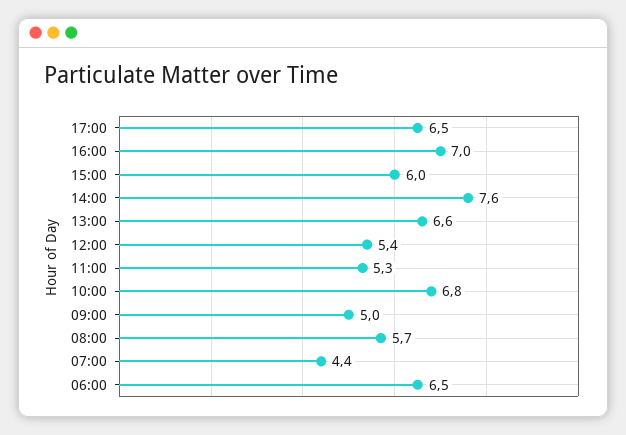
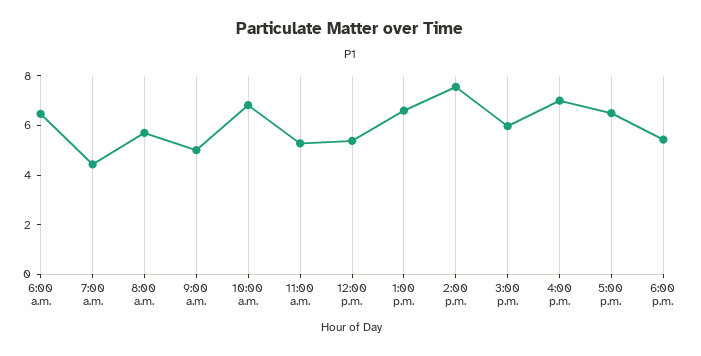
6:00 p.m.: none -> 5.5

